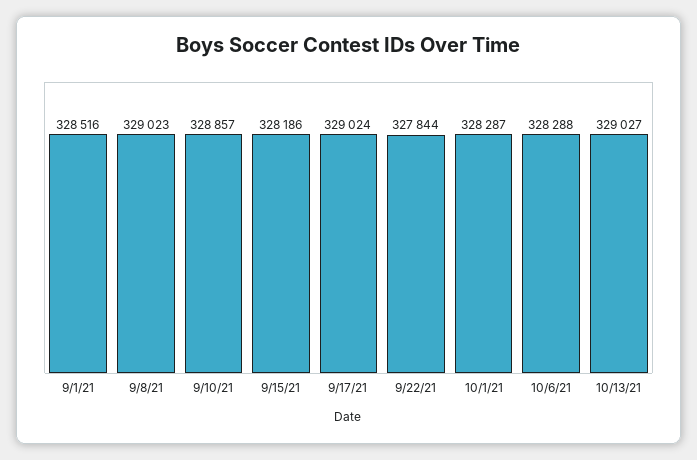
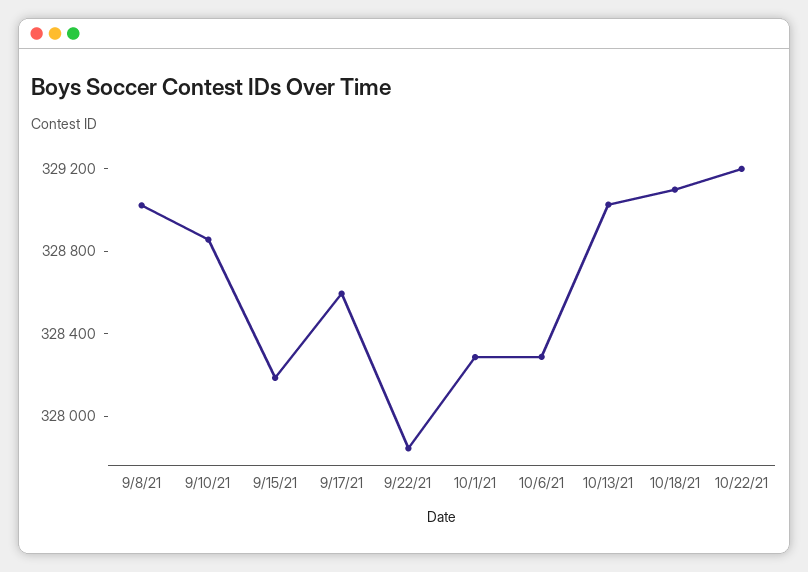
9/1/21: 328516 -> none
9/17/21: 329024 -> 328600
10/18/21: none -> 329100
10/22/21: none -> 329200

